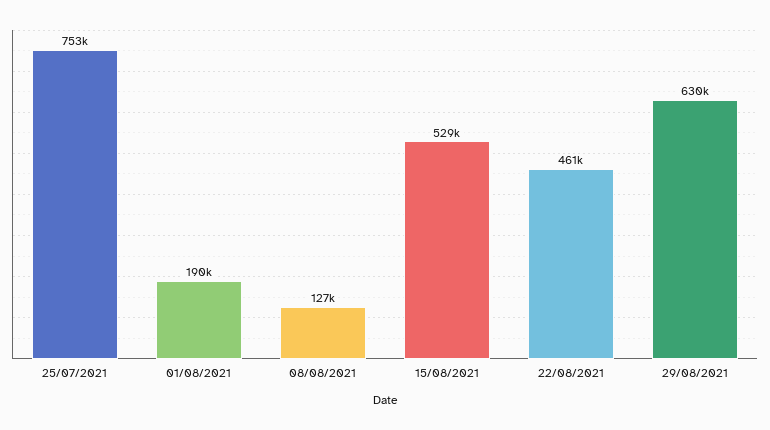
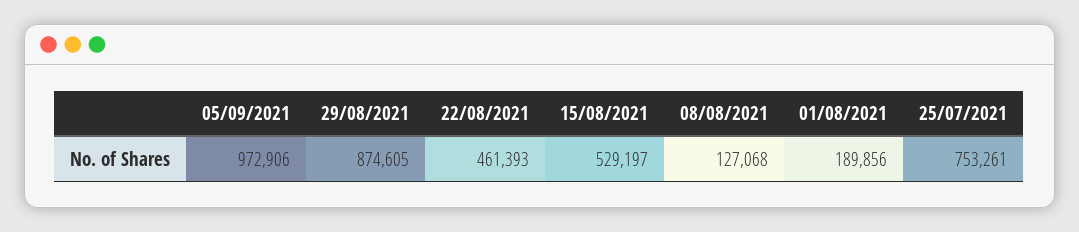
29/08/2021: 630000 -> 874605
05/09/2021: none -> 972906

